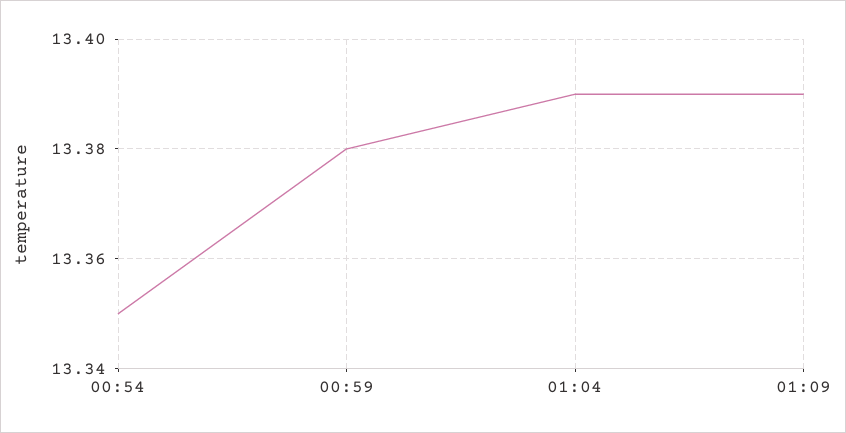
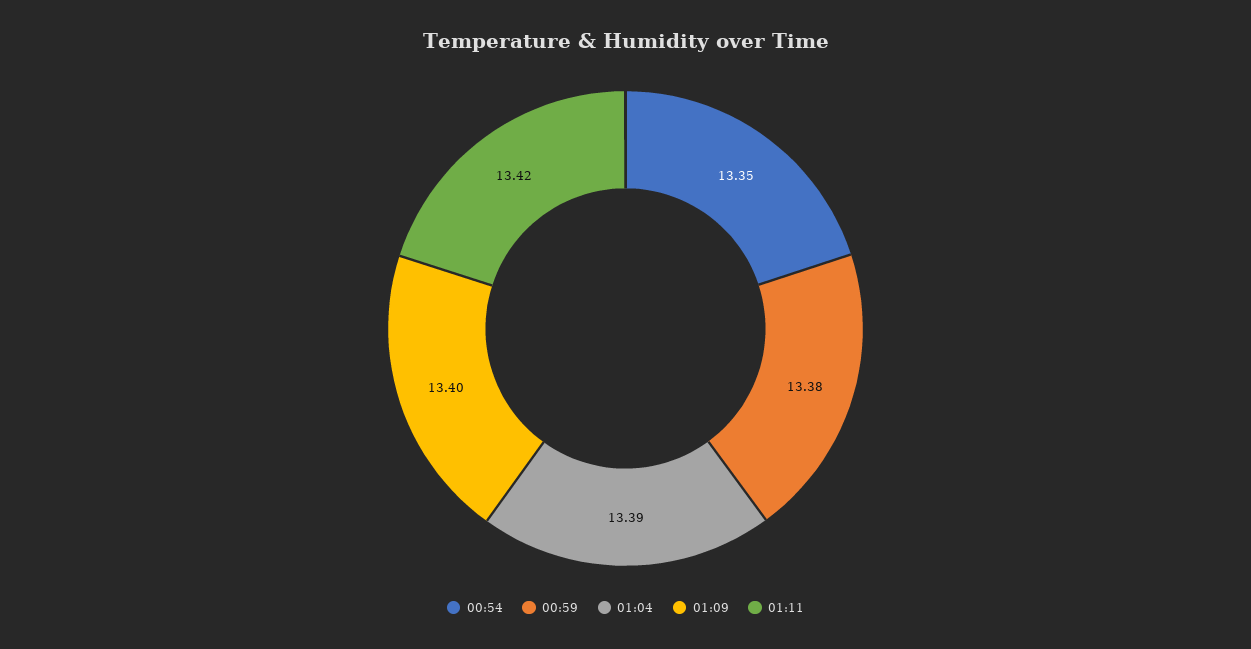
01:09: 13.39 -> 13.4
01:11: none -> 13.42

